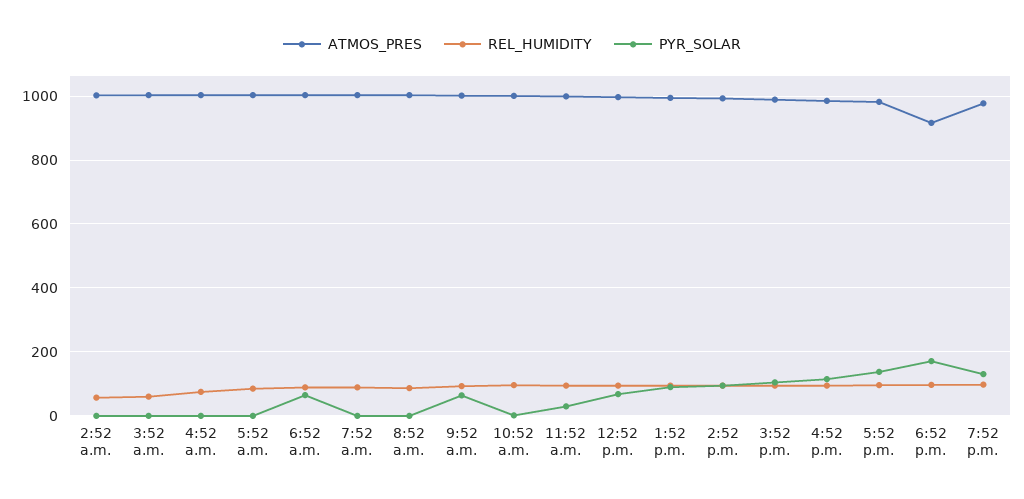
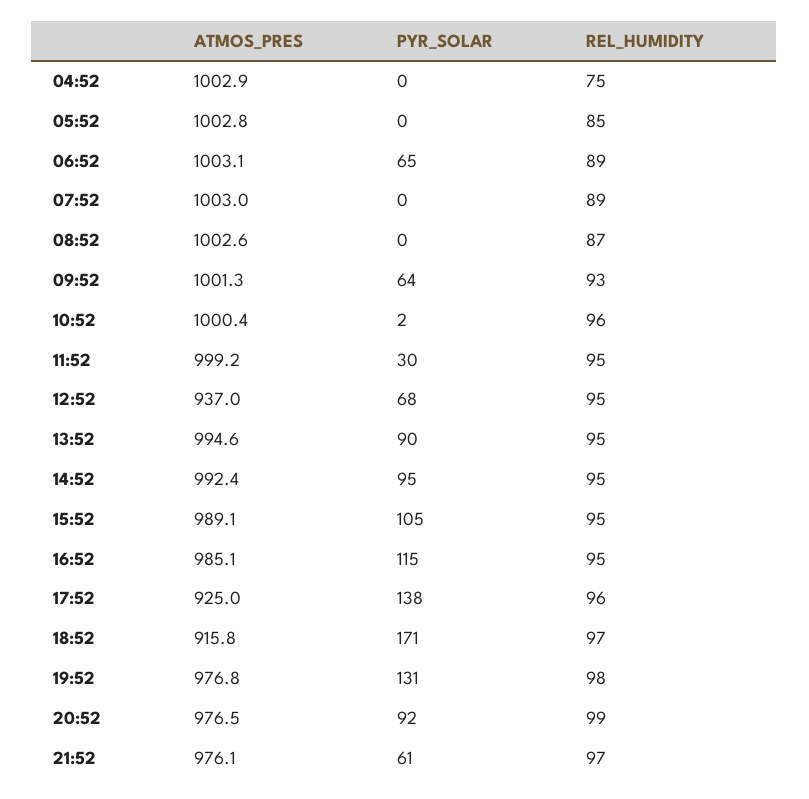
ATMOS_PRES, 2:52 a.m.: 1000 -> none
REL_HUMIDITY, 2:52 a.m.: 60 -> none
PYR_SOLAR, 2:52 a.m.: 0 -> none
ATMOS_PRES, 3:52 a.m.: 1000 -> none
REL_HUMIDITY, 3:52 a.m.: 60 -> none
PYR_SOLAR, 3:52 a.m.: 0 -> none
ATMOS_PRES, 12:52 p.m.: 1000 -> 937
ATMOS_PRES, 5:52 p.m.: 980 -> 925
ATMOS_PRES, 20:52: none -> 976.5
PYR_SOLAR, 20:52: none -> 92
REL_HUMIDITY, 20:52: none -> 99
ATMOS_PRES, 21:52: none -> 976.1
PYR_SOLAR, 21:52: none -> 61
REL_HUMIDITY, 21:52: none -> 97

